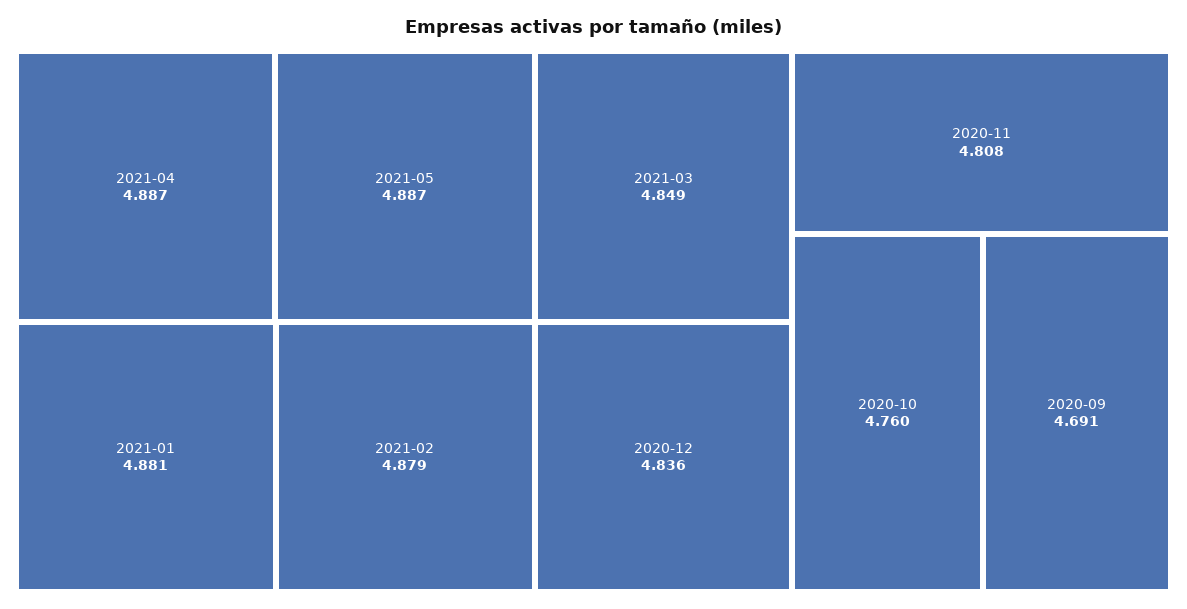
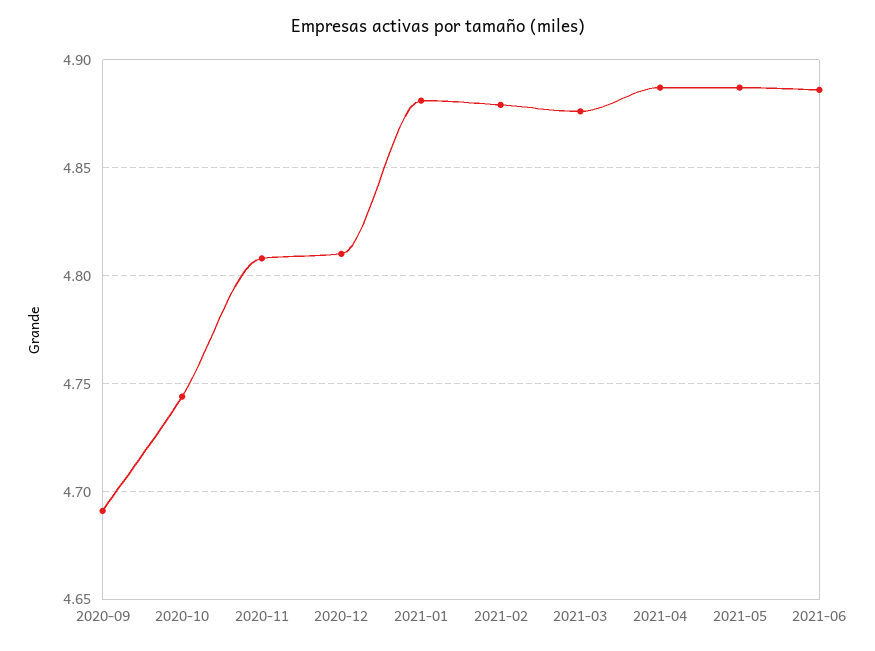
2021-03: 4.849 -> 4.875
2020-12: 4.836 -> 4.81
2020-10: 4.76 -> 4.745
2021-06: none -> 4.885

